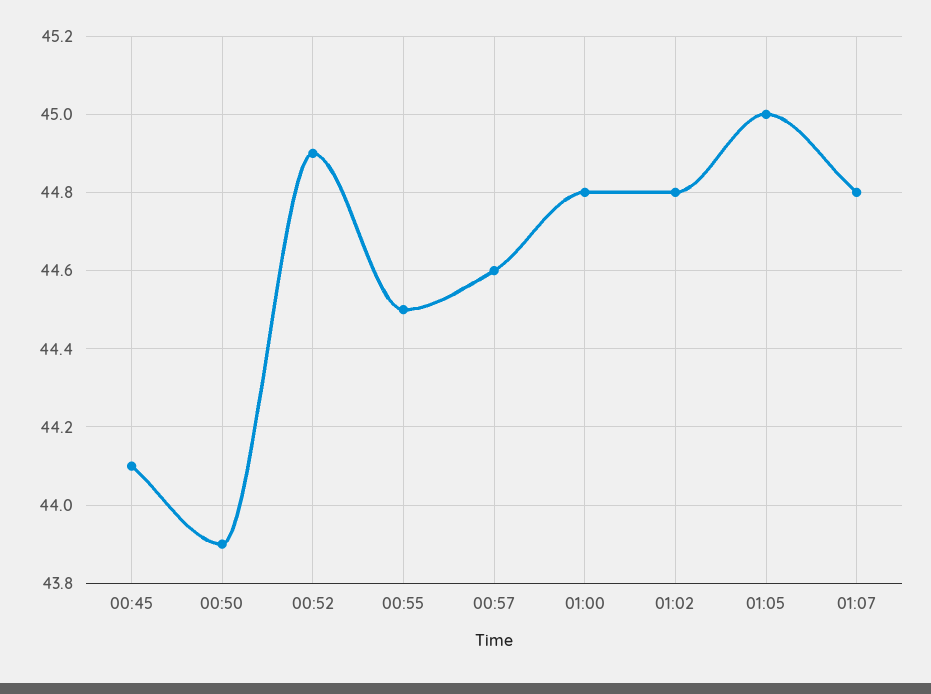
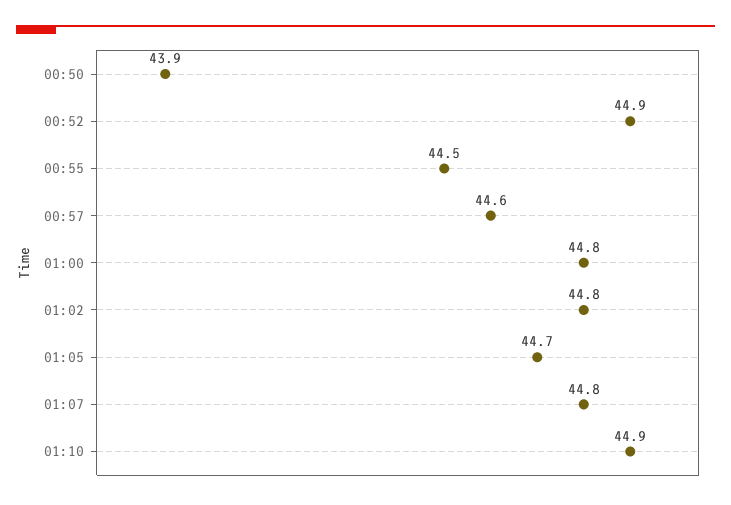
00:45: 44.1 -> none
01:05: 45 -> 44.7
01:10: none -> 44.9

